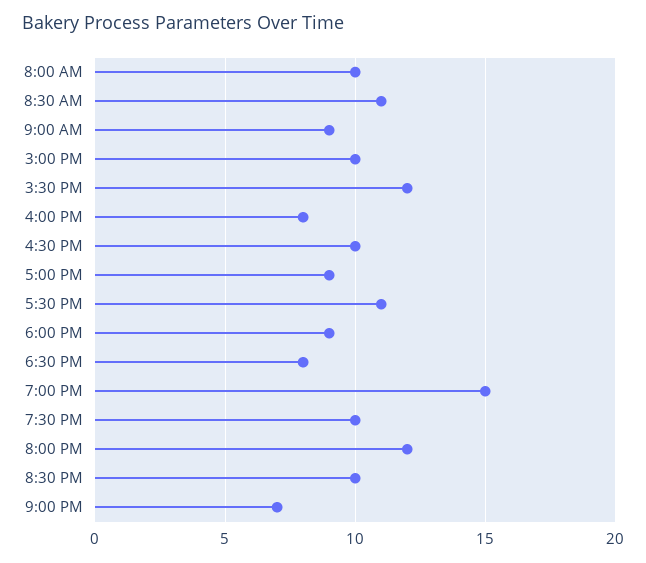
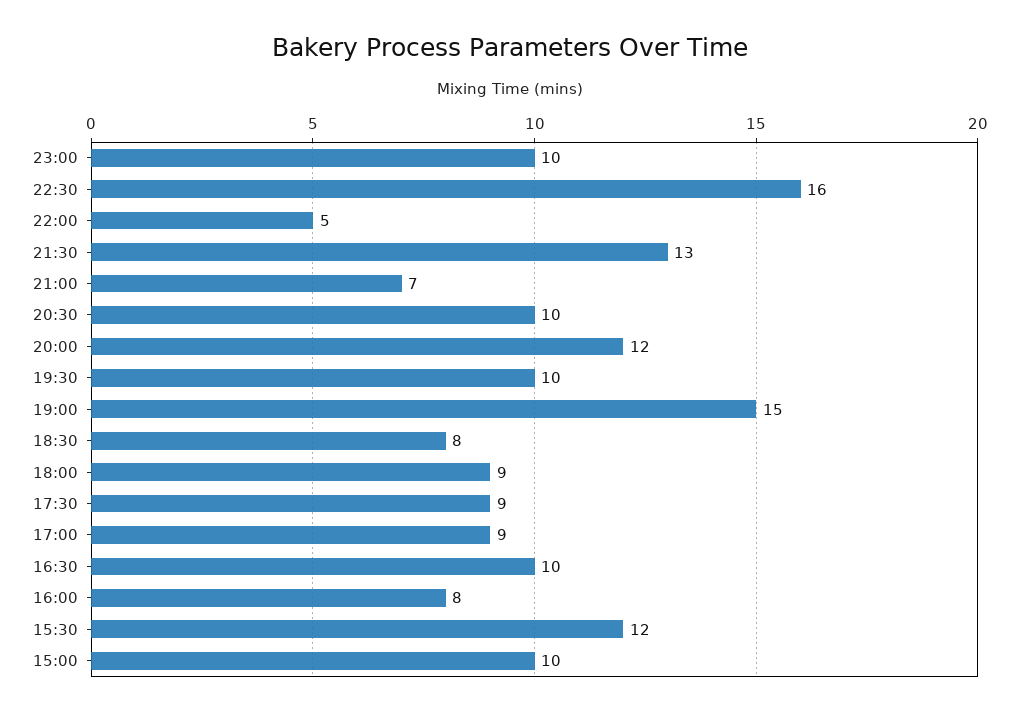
8:00 AM: 10 -> none
8:30 AM: 11 -> none
9:00 AM: 9 -> none
5:30 PM: 11 -> 9
23:00: none -> 10
22:30: none -> 16
22:00: none -> 5
21:30: none -> 13

